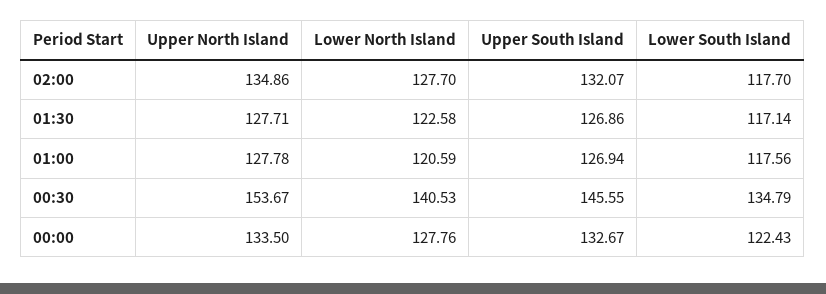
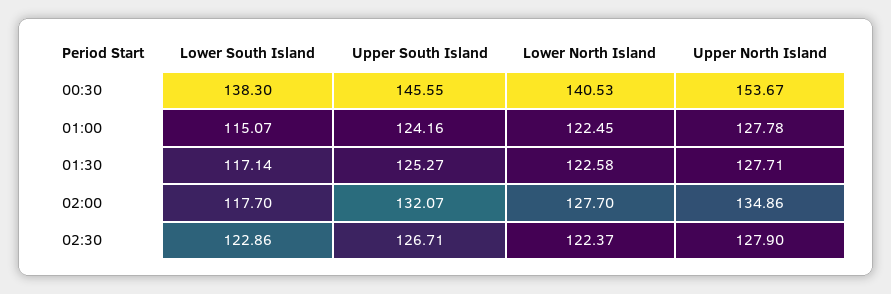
Upper South Island, 01:30: 126.86 -> 125.27
Lower North Island, 01:00: 120.59 -> 122.45
Upper South Island, 01:00: 126.94 -> 124.16
Lower South Island, 01:00: 117.56 -> 115.07
Lower South Island, 00:30: 134.79 -> 138.3
Upper North Island, 00:00: 133.5 -> none
Lower North Island, 00:00: 127.76 -> none
Upper South Island, 00:00: 132.67 -> none
Lower South Island, 00:00: 122.43 -> none
Lower South Island, 02:30: none -> 122.86
Upper South Island, 02:30: none -> 126.71
Lower North Island, 02:30: none -> 122.37
Upper North Island, 02:30: none -> 127.9

